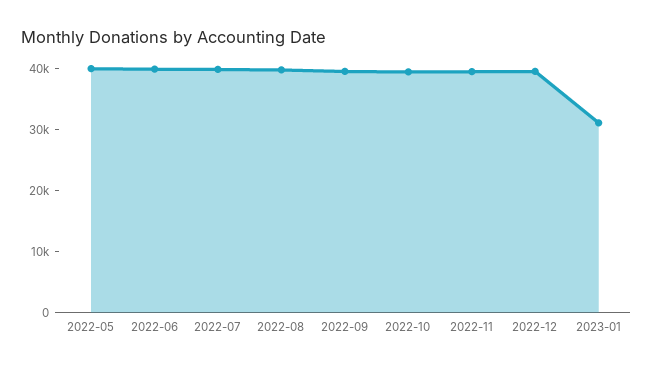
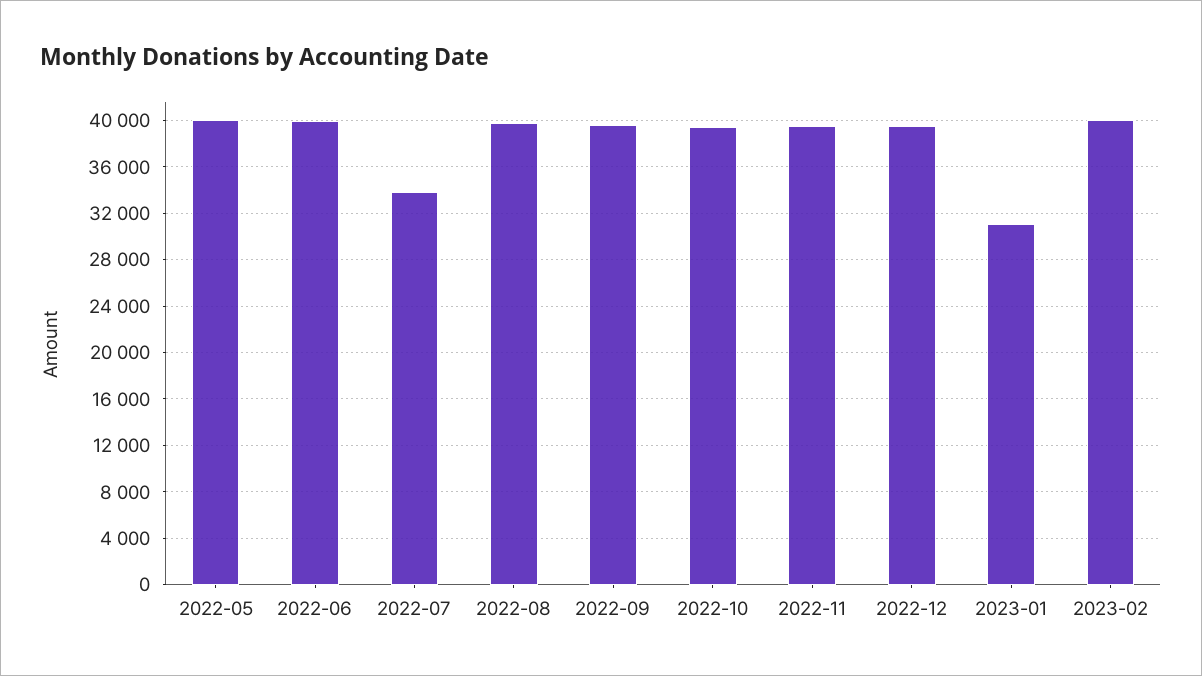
2022-07: 40000 -> 34000
2023-02: none -> 40000

